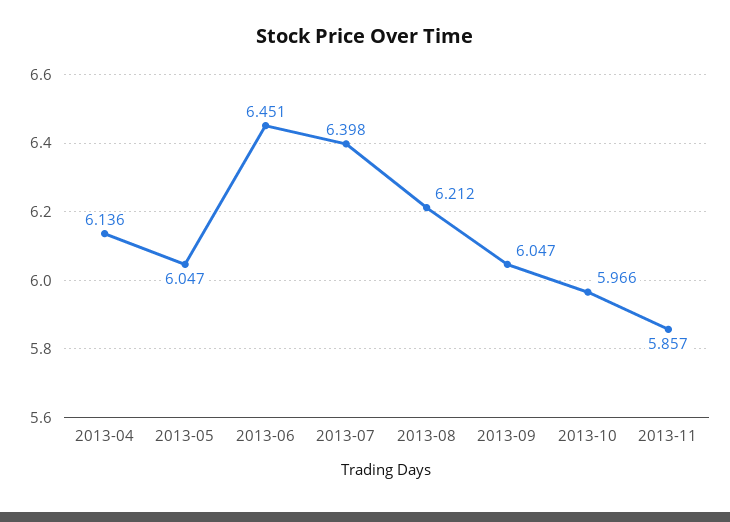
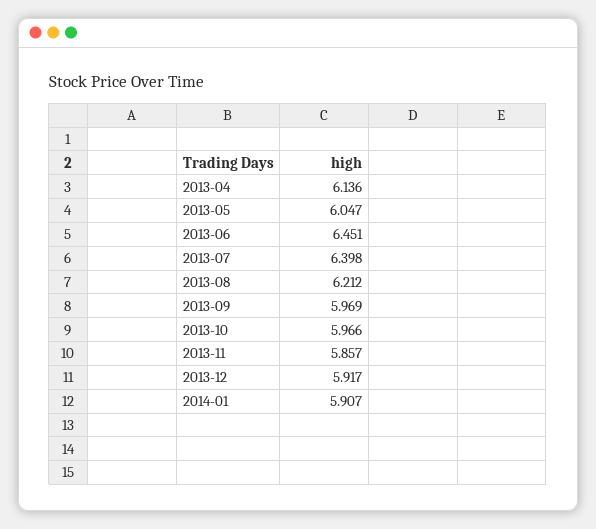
2013-09: 6.047 -> 5.969
2013-12: none -> 5.917
2014-01: none -> 5.907

